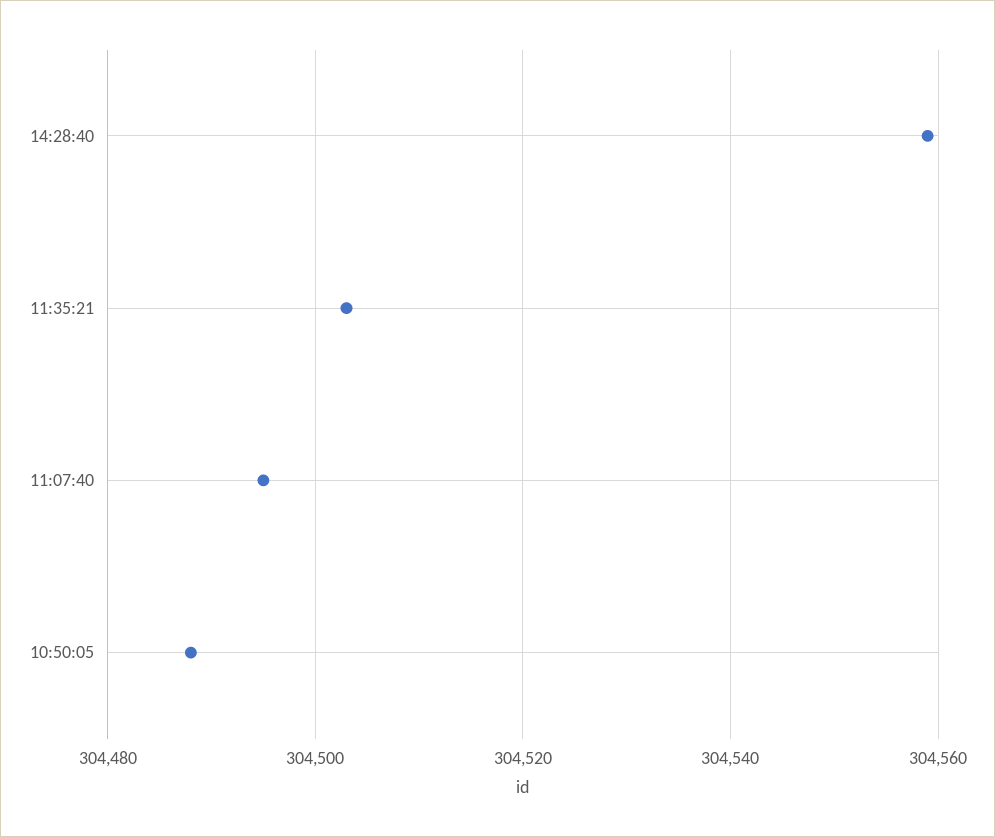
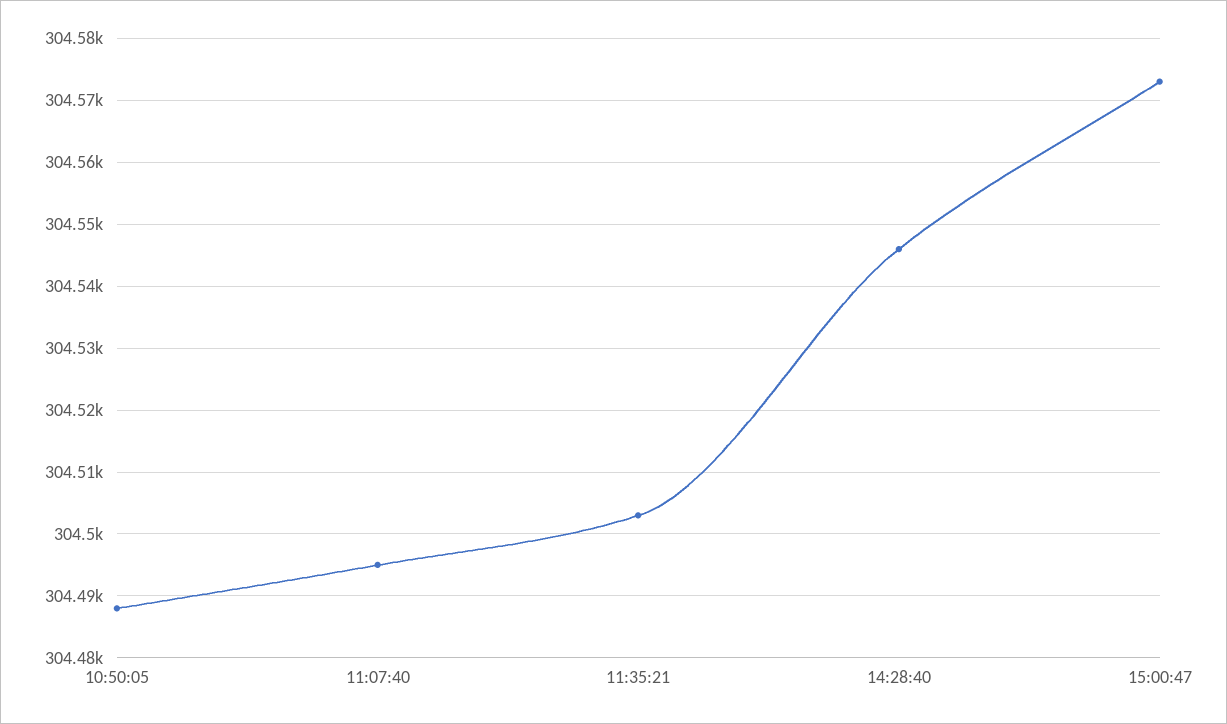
14:28:40: 304560 -> 304546
15:00:47: none -> 304573

